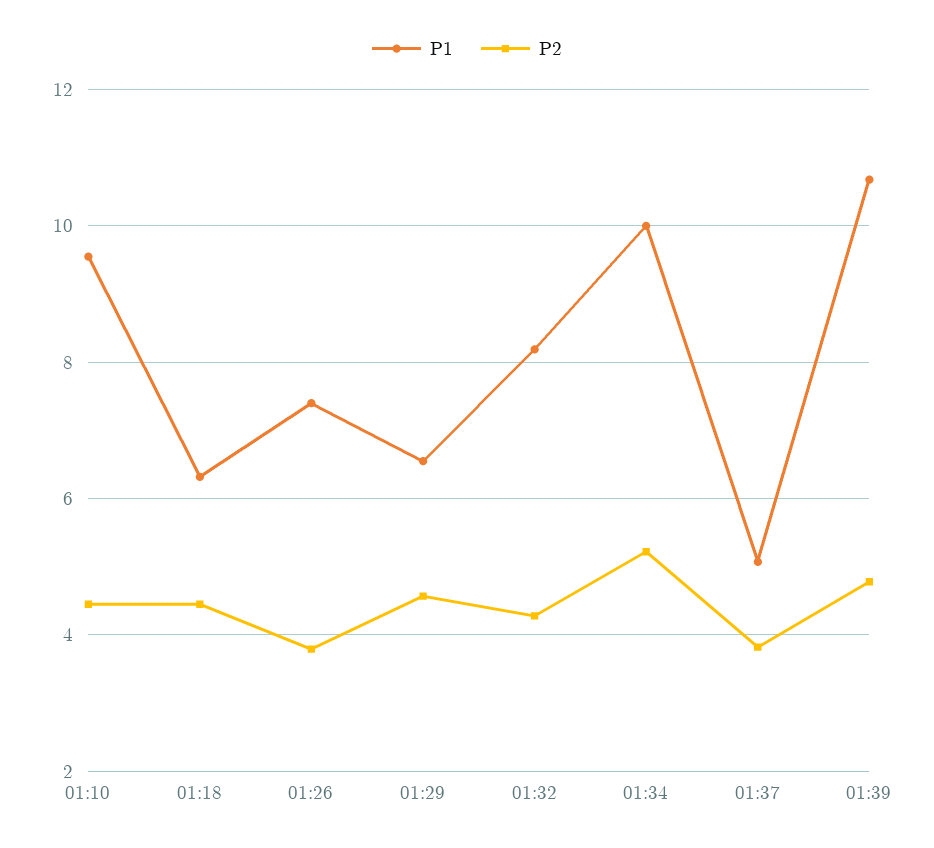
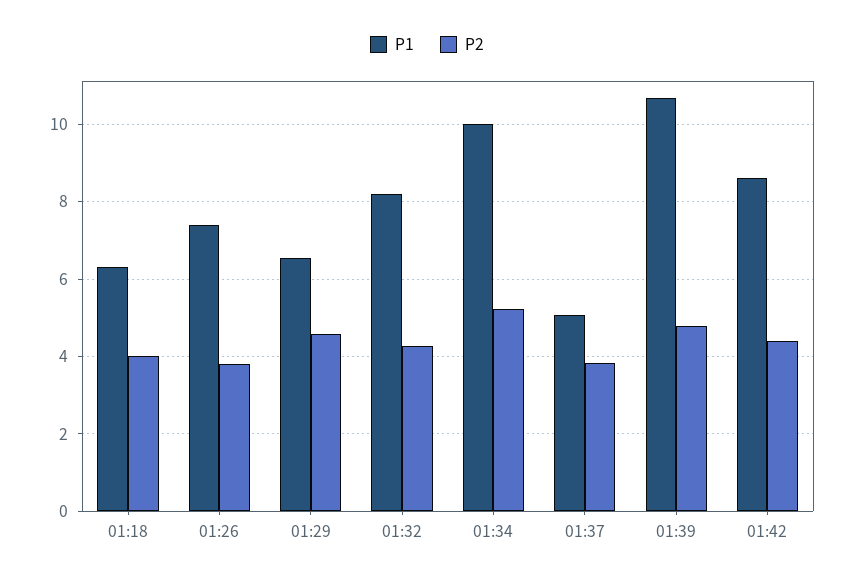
P1, 01:10: 9.6 -> none
P2, 01:10: 4.4 -> none
P2, 01:18: 4.4 -> 4
P1, 01:42: none -> 8.6
P2, 01:42: none -> 4.4

